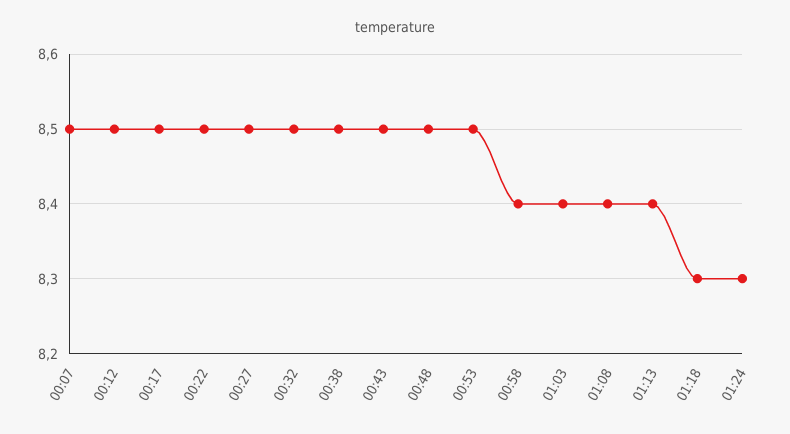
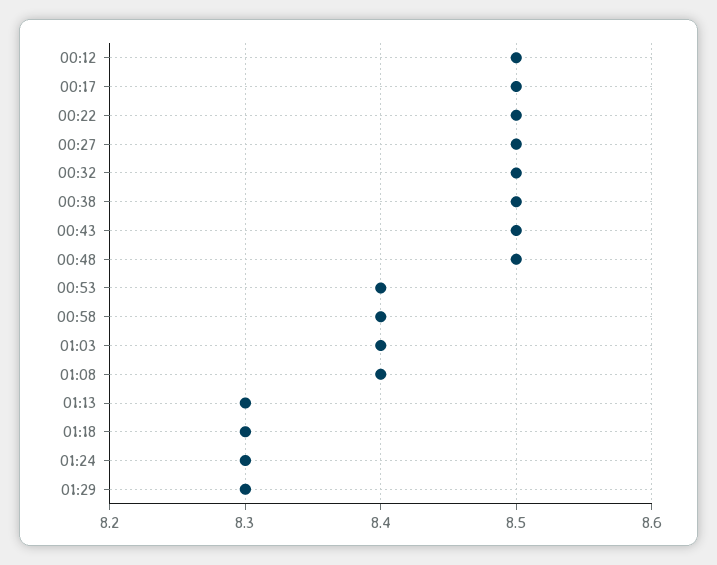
00:07: 8.5 -> none
00:53: 8.5 -> 8.4
01:13: 8.4 -> 8.3
01:29: none -> 8.3

